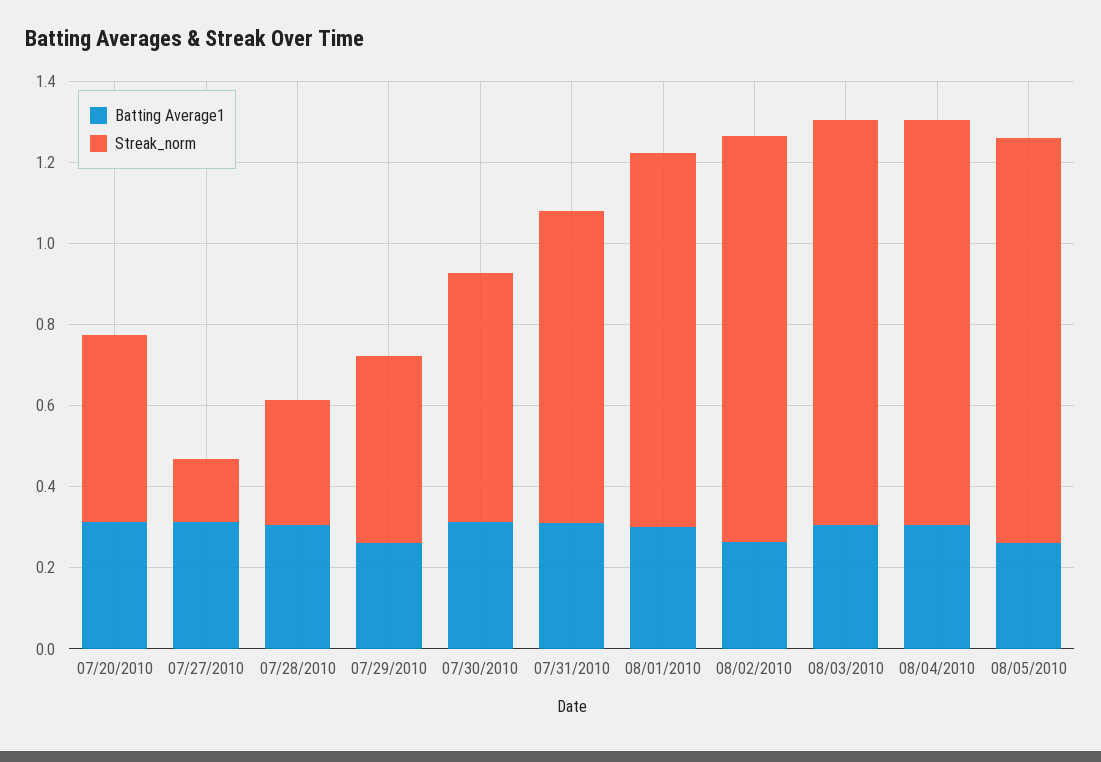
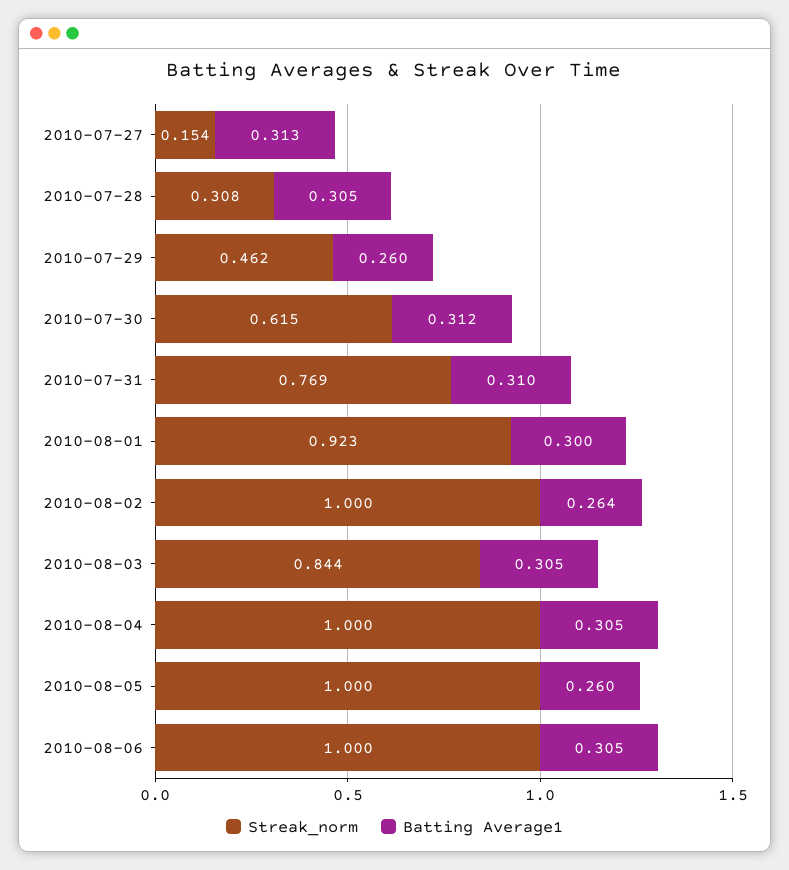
Batting Average1, 07/20/2010: 0.3 -> none
Streak_norm, 07/20/2010: 0.45 -> none
Streak_norm, 08/03/2010: 1 -> 0.844
Streak_norm, 2010-08-06: none -> 1
Batting Average1, 2010-08-06: none -> 0.305

